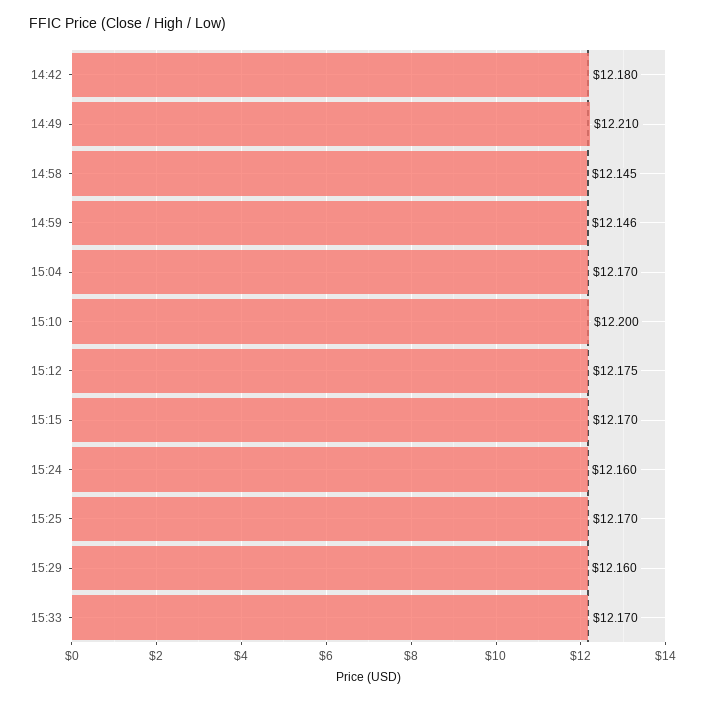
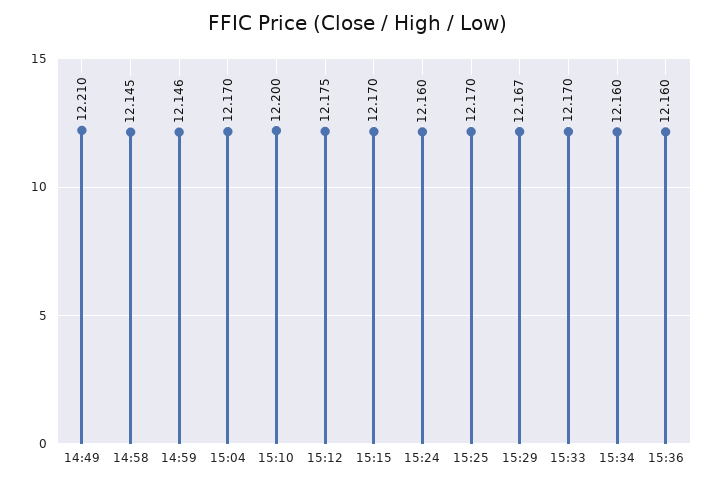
14:42: 12.18 -> none
15:29: 12.16 -> 12.167
15:34: none -> 12.16
15:36: none -> 12.16

